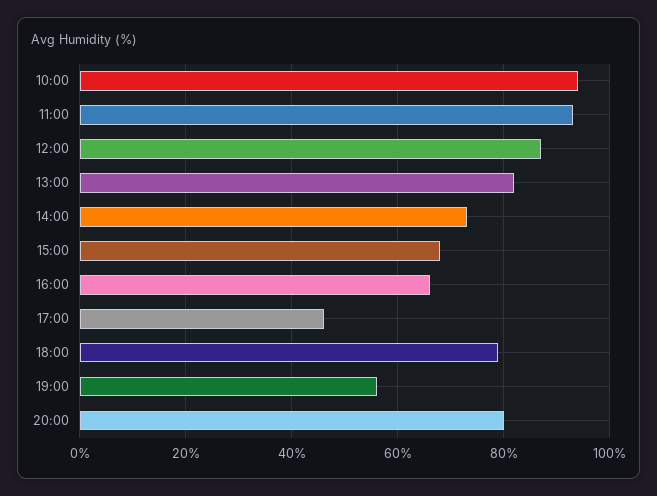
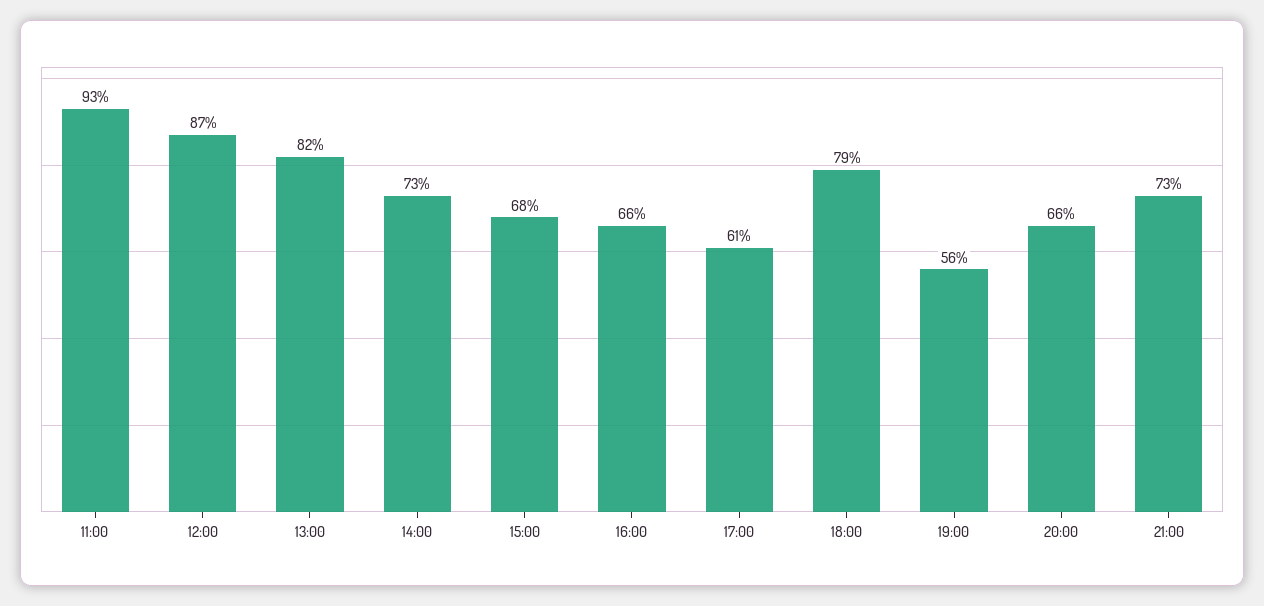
10:00: 95 -> none
17:00: 45 -> 61
20:00: 80 -> 66
21:00: none -> 73

